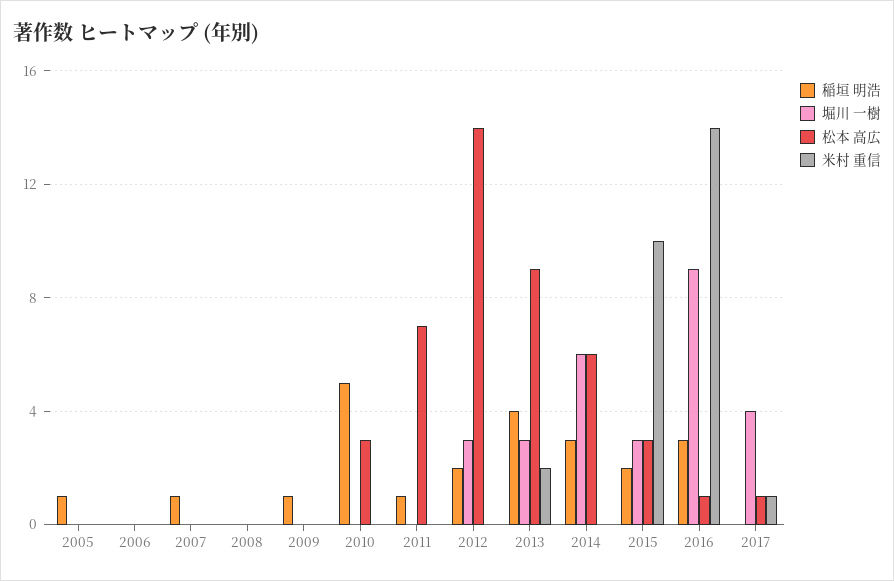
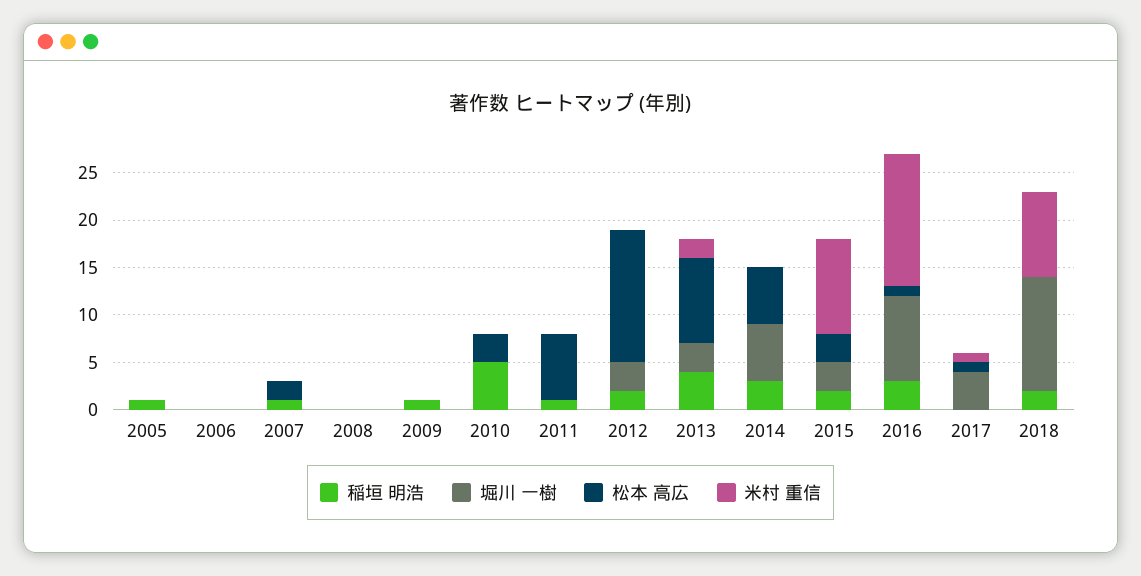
松本 高広, 2007: 0 -> 2
稲垣 明浩, 2018: none -> 2
堀川 一樹, 2018: none -> 12
松本 高広, 2018: none -> 0
米村 重信, 2018: none -> 9

